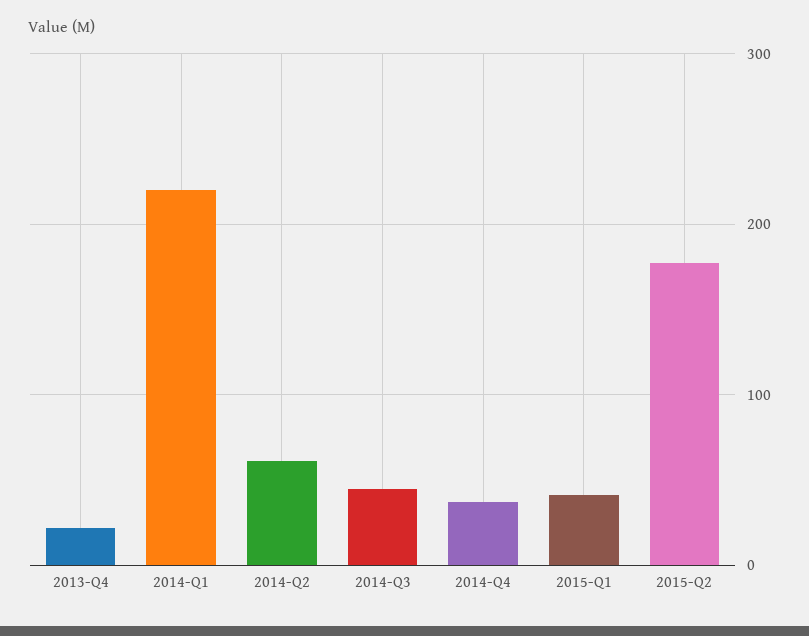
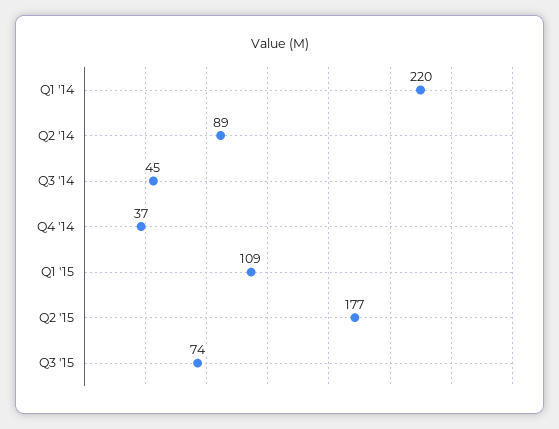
2013-Q4: 20 -> none
2014-Q2: 60 -> 89
2015-Q1: 40 -> 109
Q3 '15: none -> 74

